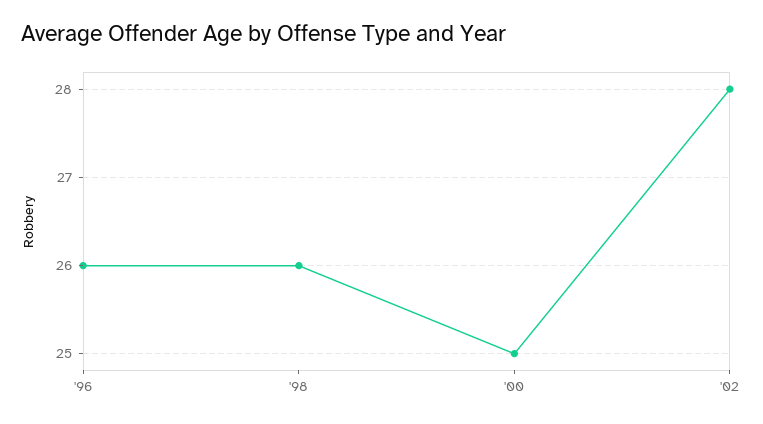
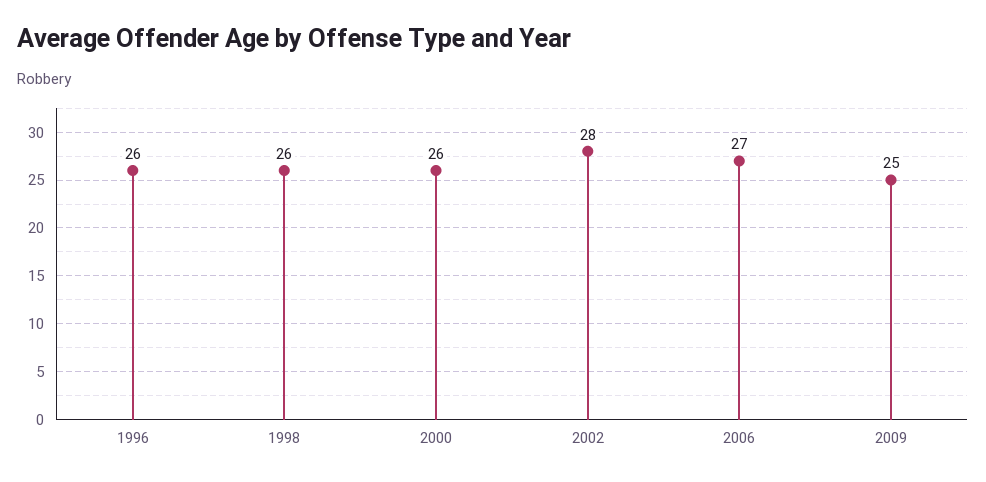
'00: 25 -> 26
2006: none -> 27
2009: none -> 25

